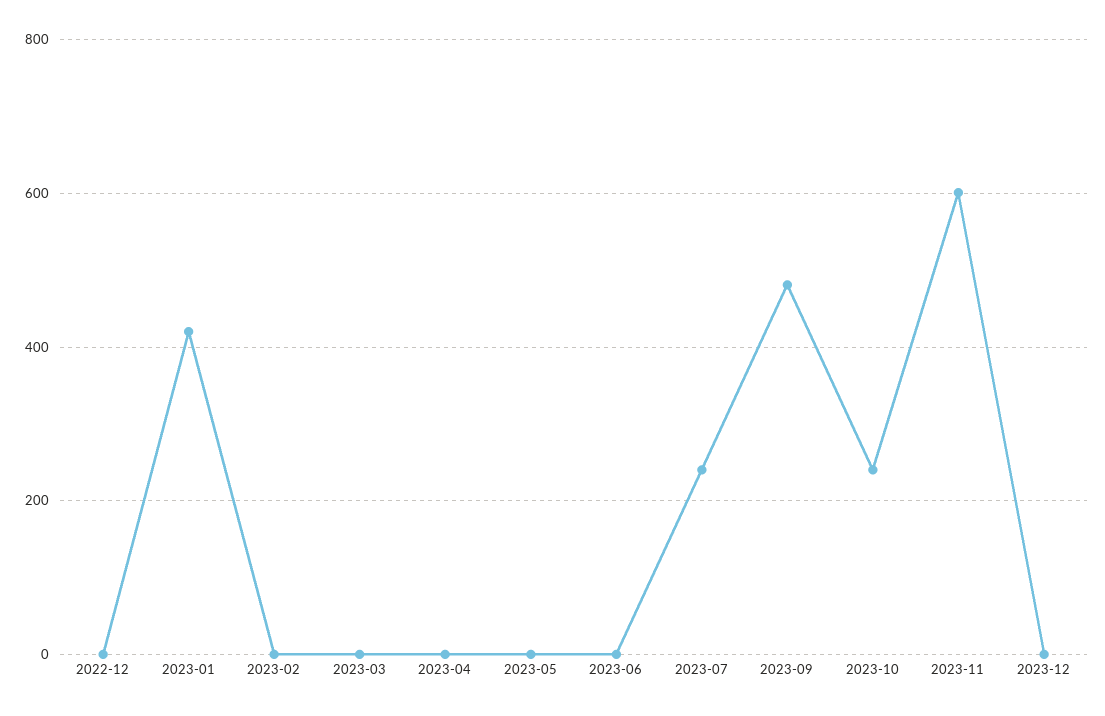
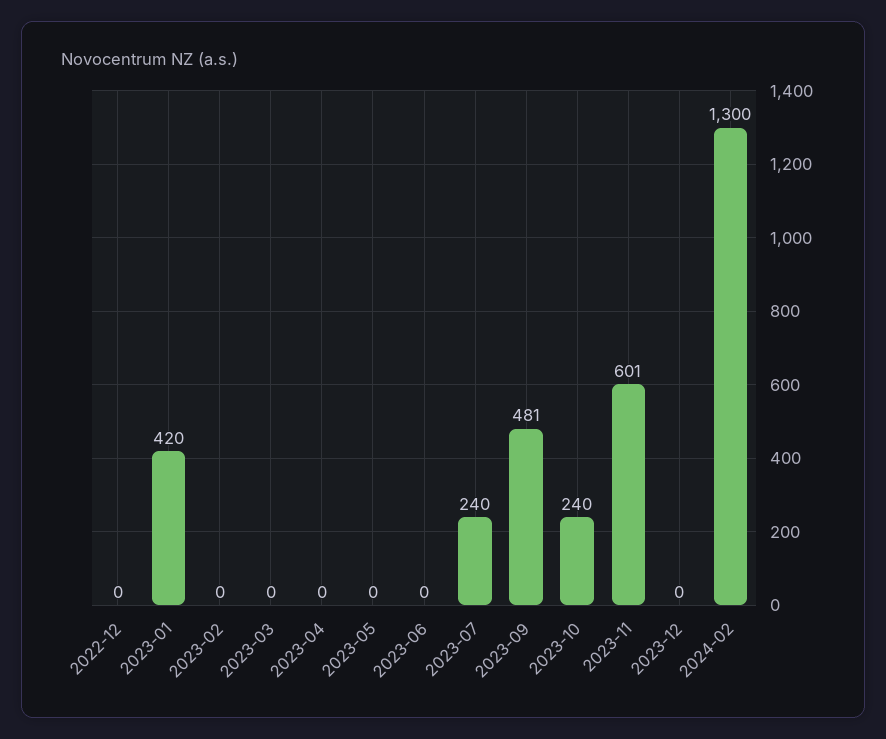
2024-02: none -> 1300

